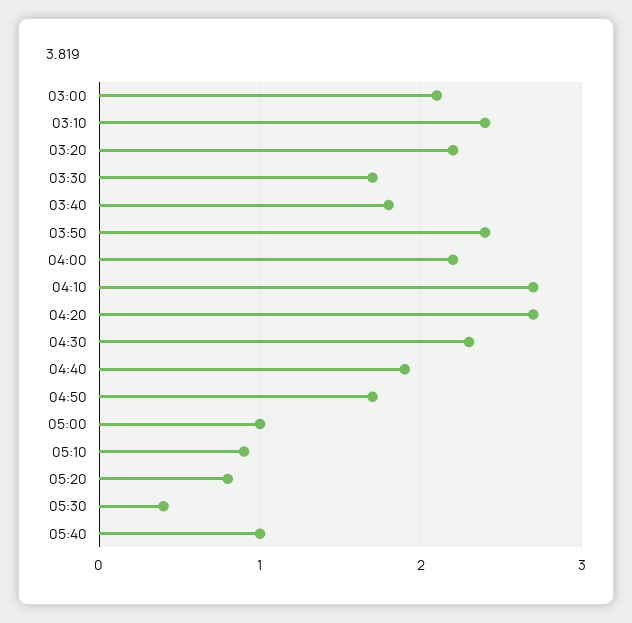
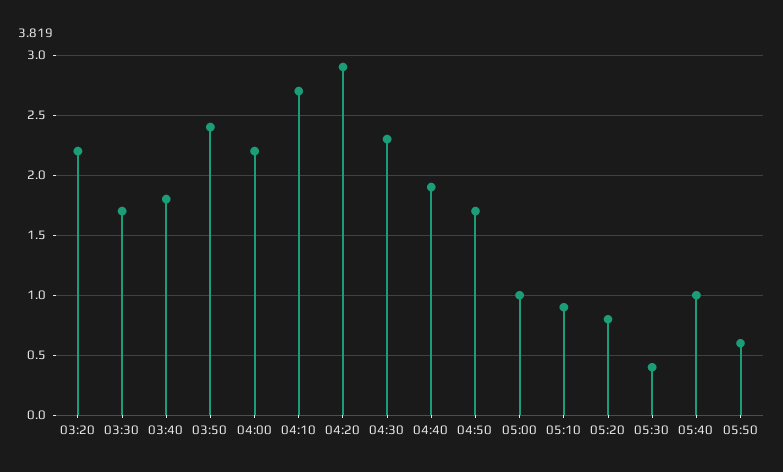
03:00: 2.1 -> none
03:10: 2.4 -> none
04:20: 2.7 -> 2.9
05:50: none -> 0.6

